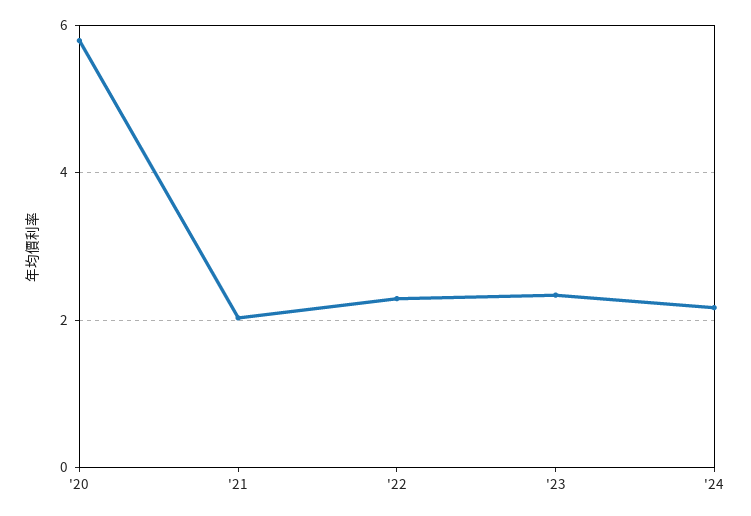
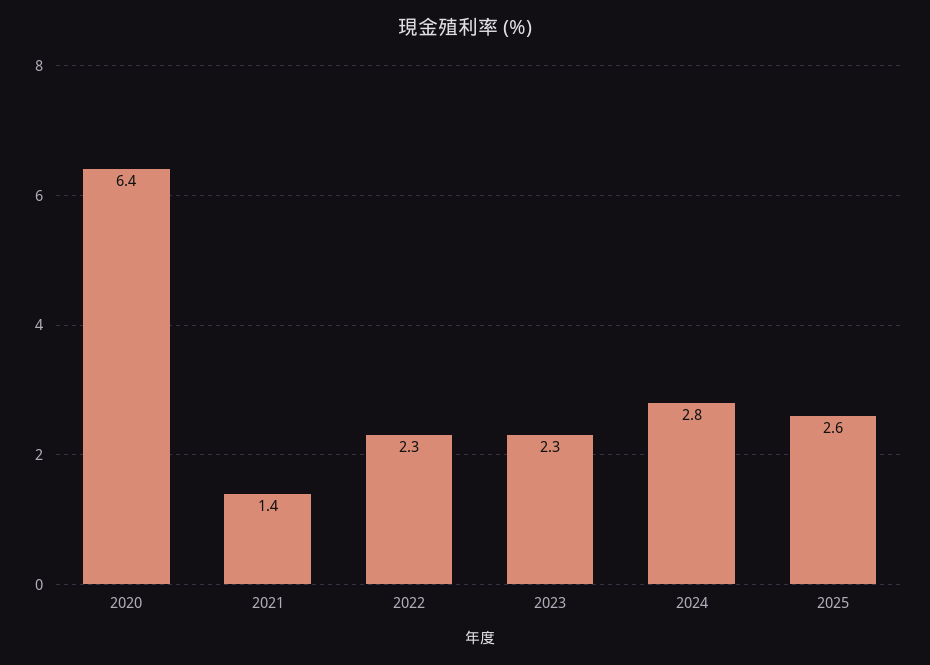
'20: 5.8 -> 6.4
'21: 2 -> 1.4
'24: 2.2 -> 2.8
2025: none -> 2.6

